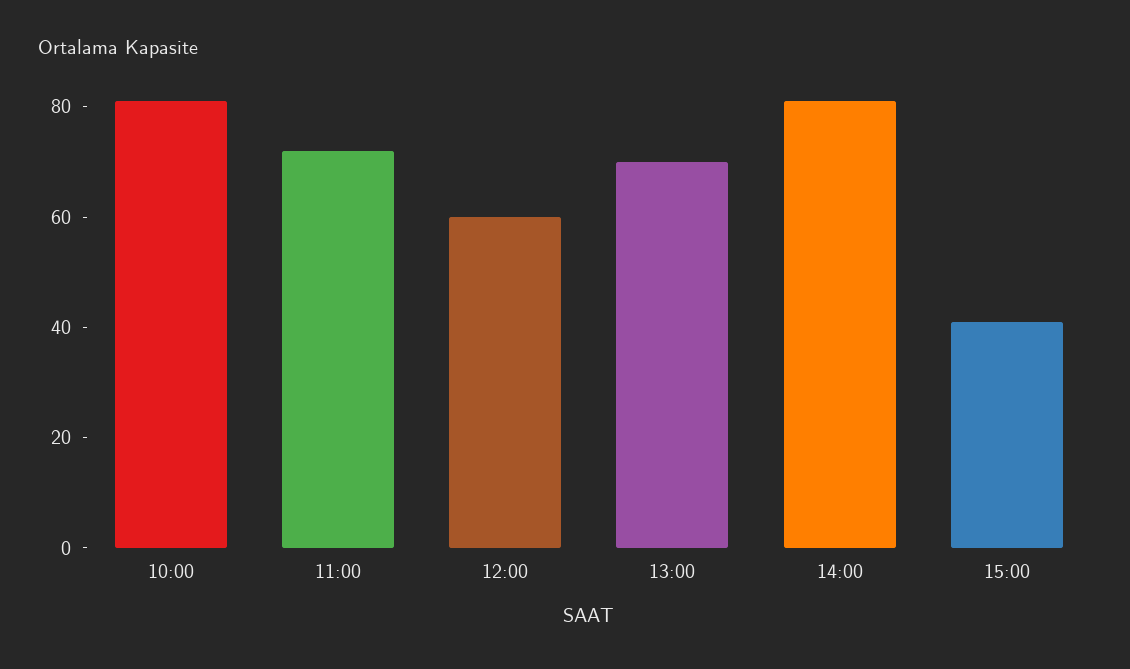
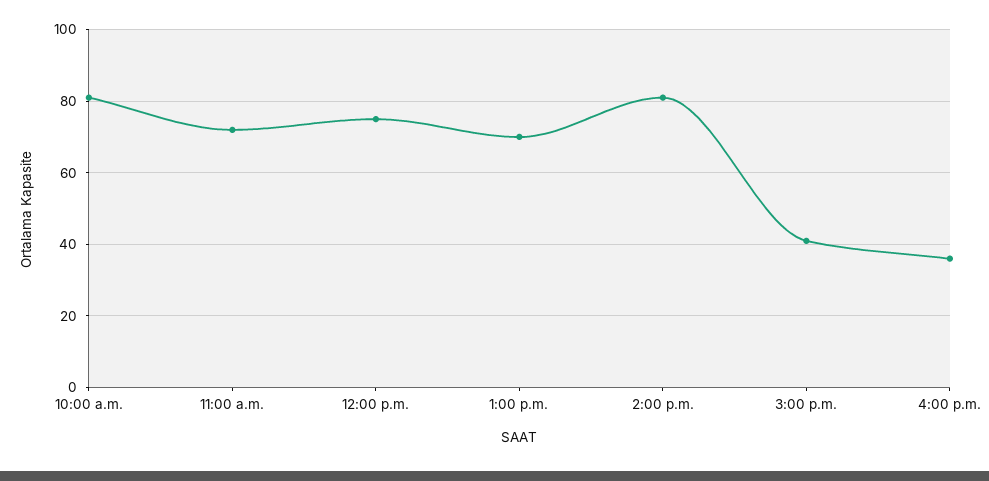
12:00: 60 -> 75
4:00 p.m.: none -> 35

